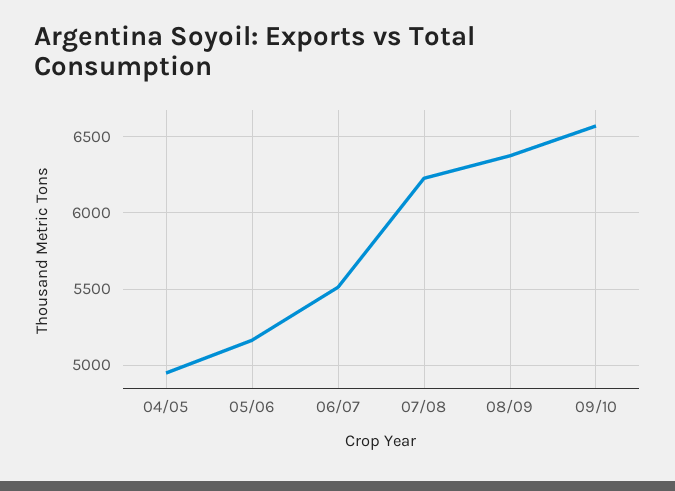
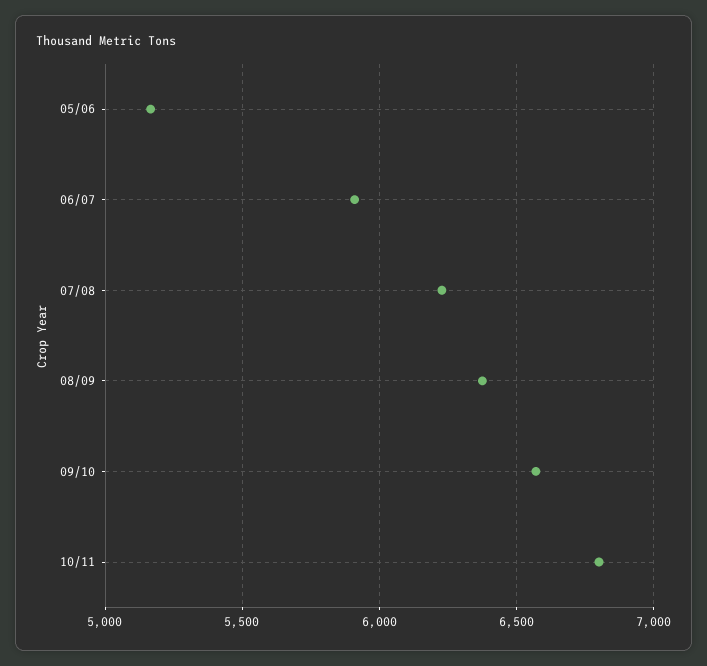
04/05: 4950 -> none
06/07: 5500 -> 5900
10/11: none -> 6800

